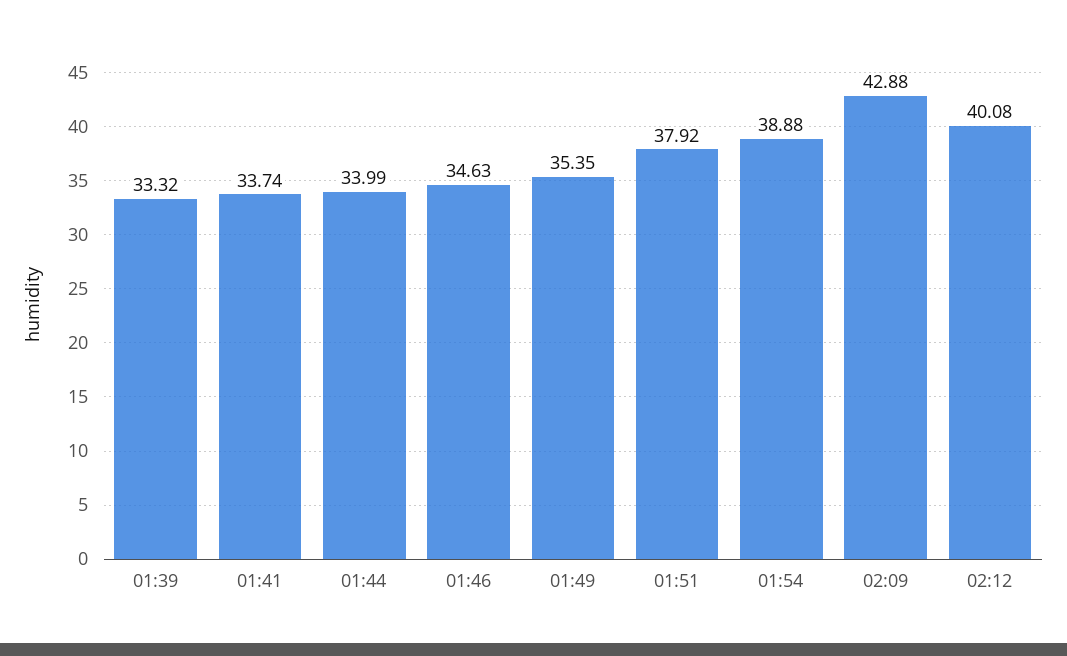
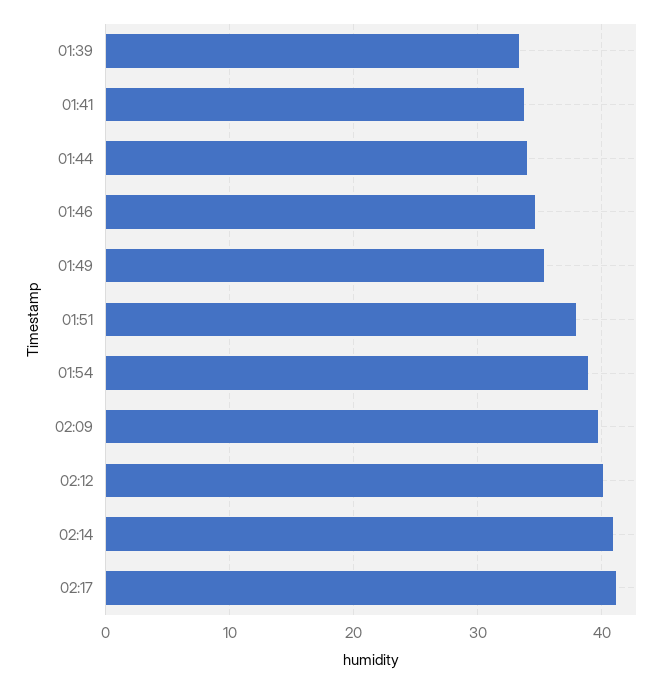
02:09: 42.88 -> 40
02:14: none -> 41
02:17: none -> 41

